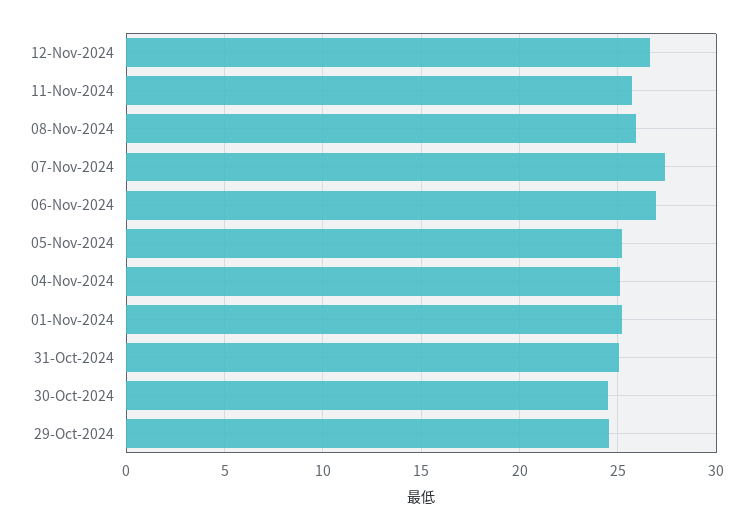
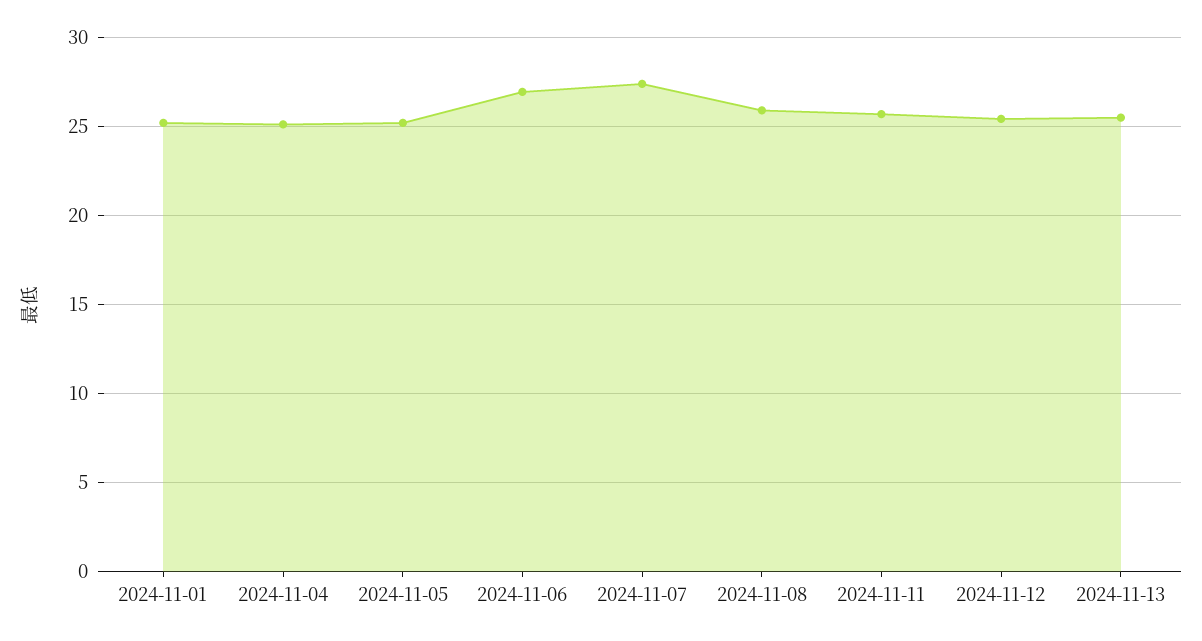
12-Nov-2024: 26.5 -> 25.5
31-Oct-2024: 25 -> none
30-Oct-2024: 24.5 -> none
29-Oct-2024: 24.5 -> none
2024-11-13: none -> 25.5

